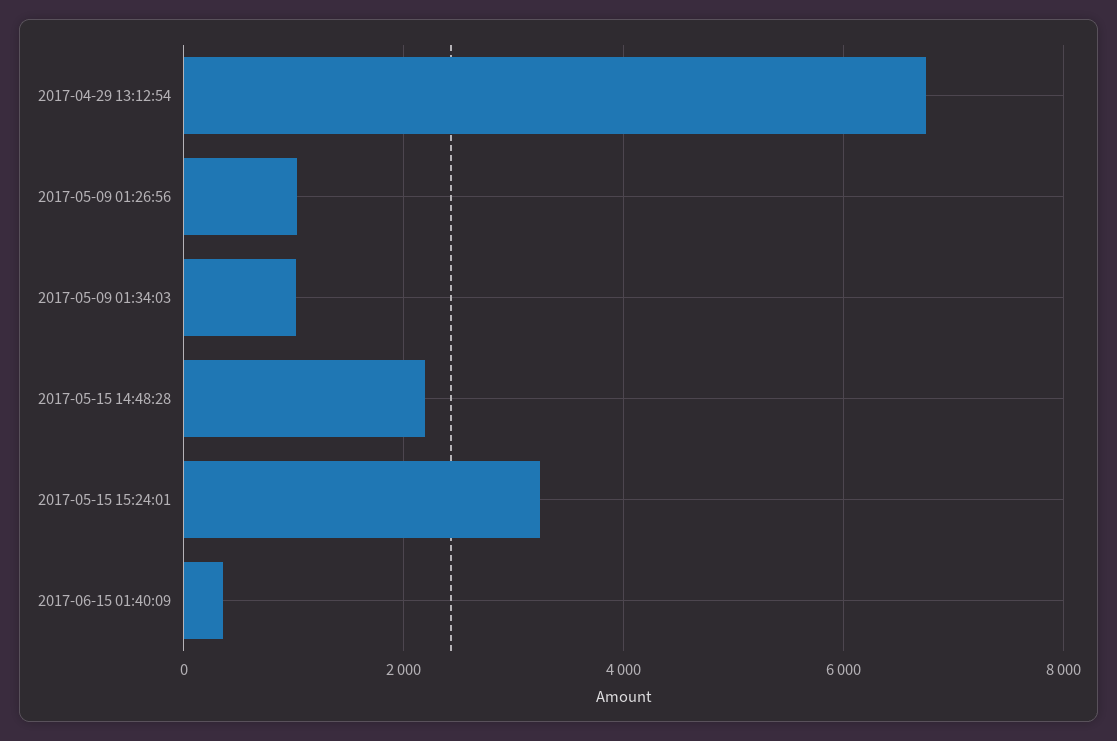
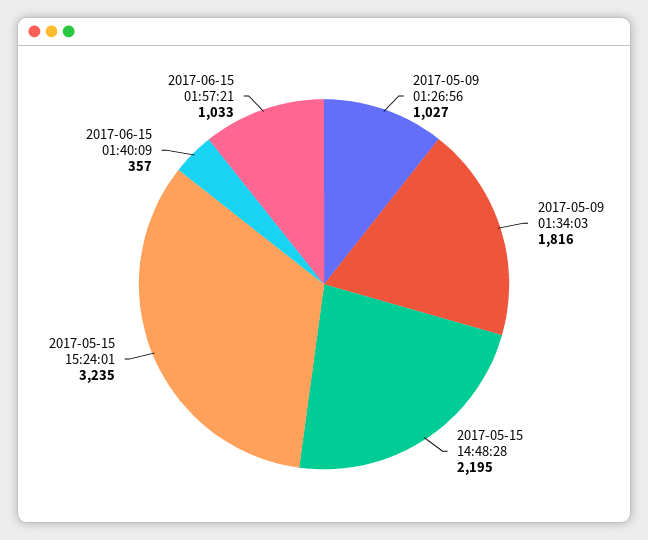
2017-04-29 13:12:54: 6800 -> none
2017-05-09 01:34:03: 1000 -> 1816
2017-06-15 01:57:21: none -> 1033

